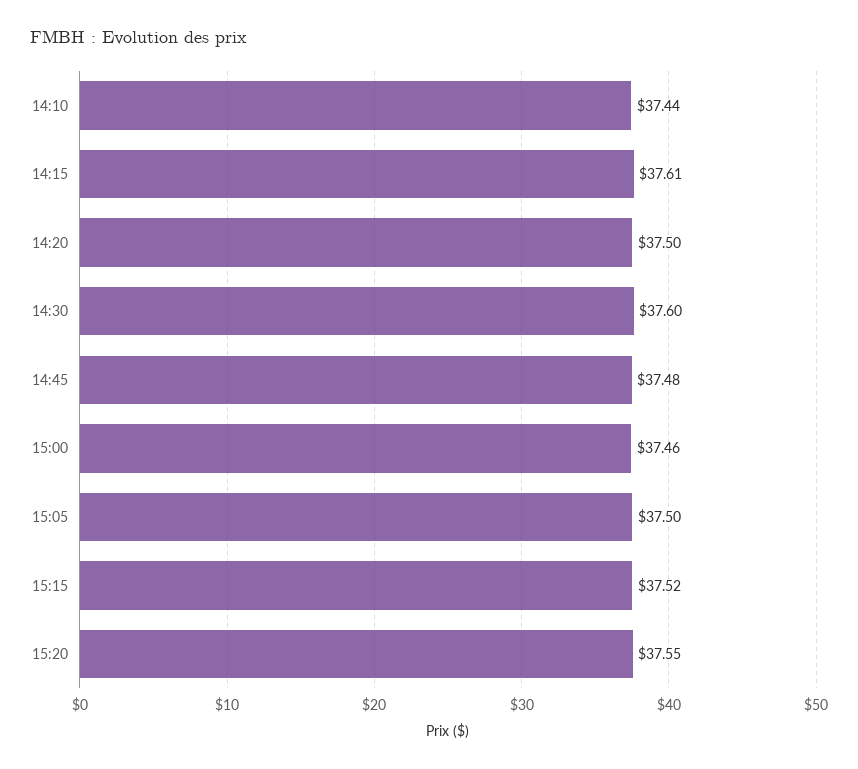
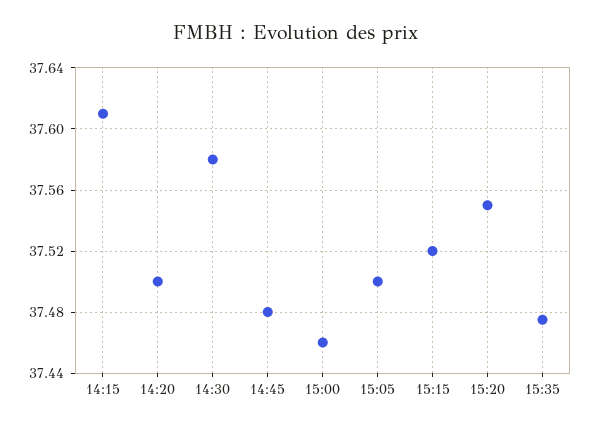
14:10: 37.44 -> none
14:30: 37.6 -> 37.58
15:35: none -> 37.475

